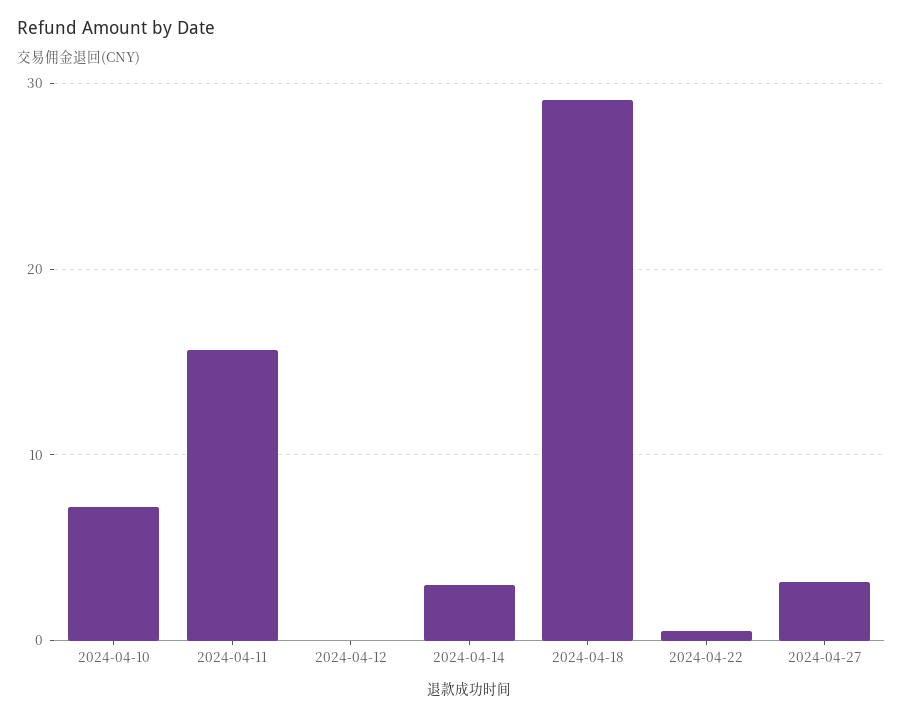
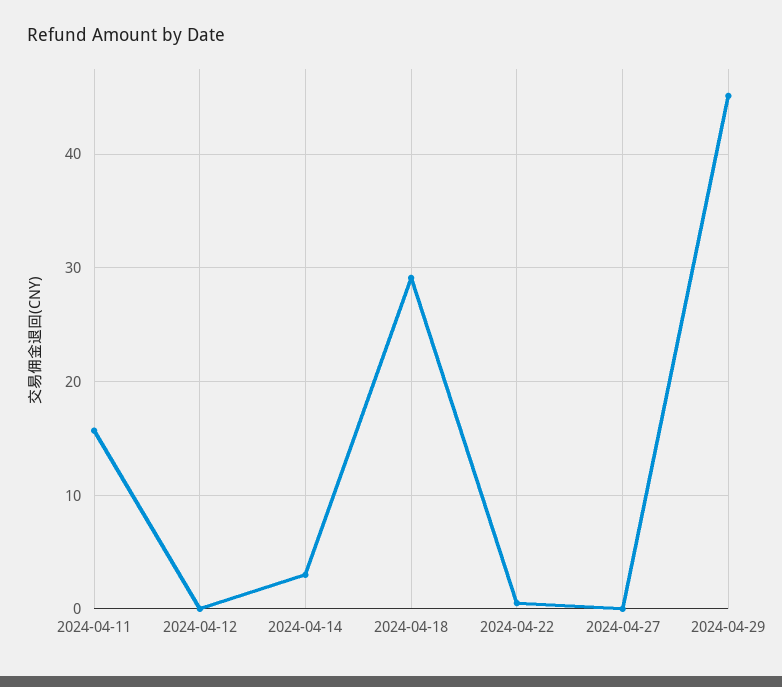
2024-04-10: 7 -> none
2024-04-27: 3 -> 0
2024-04-29: none -> 45

